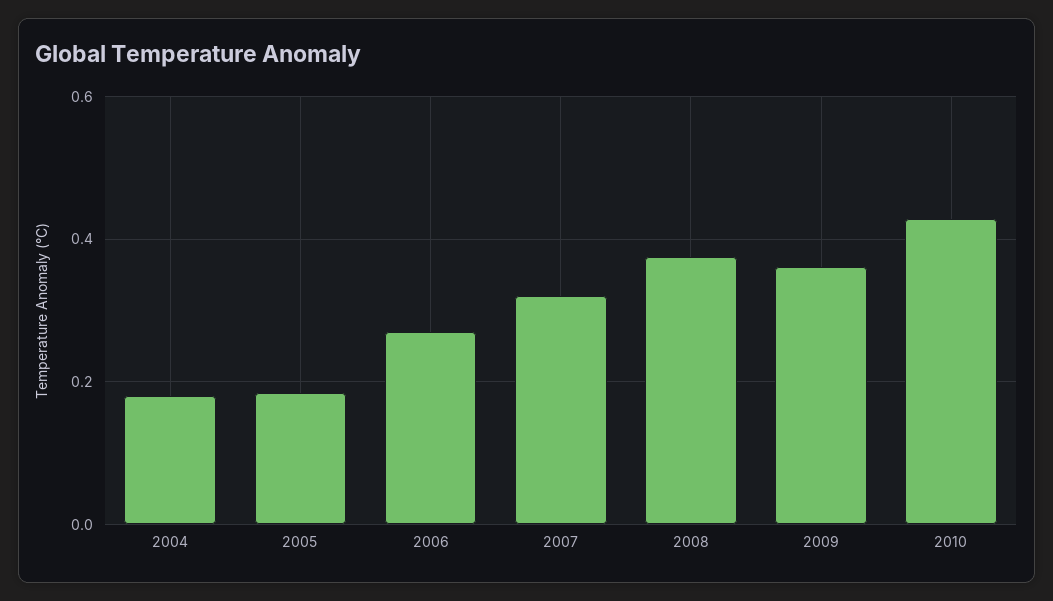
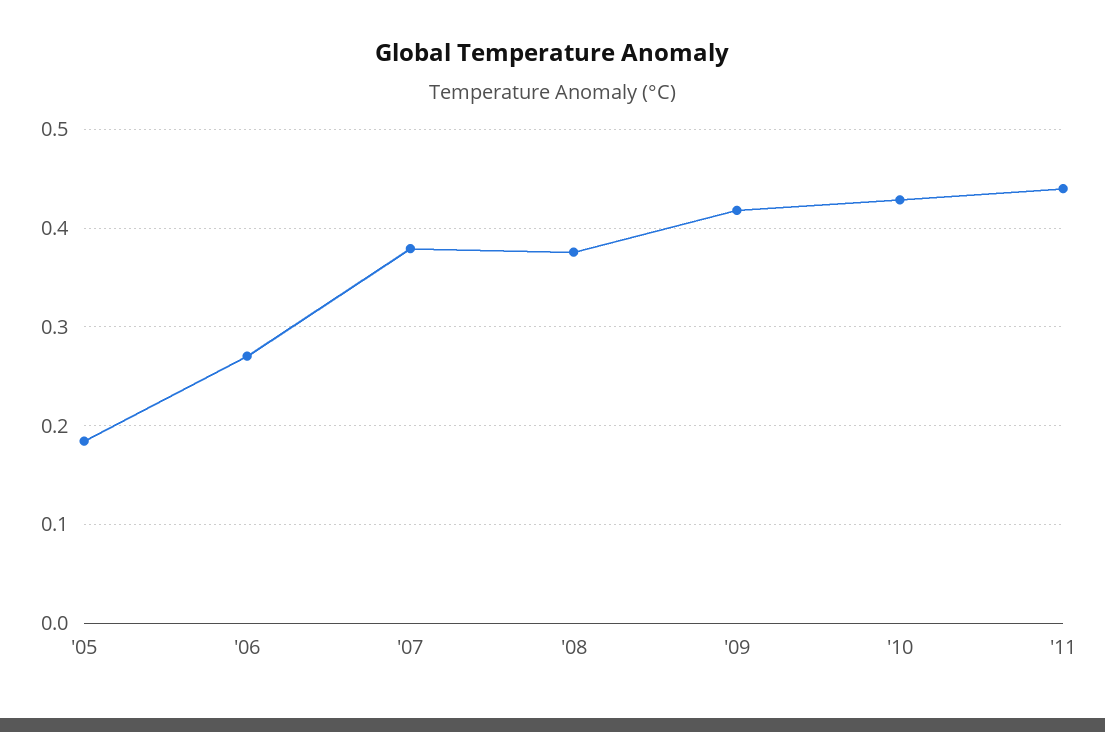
2004: 0.18 -> none
2007: 0.32 -> 0.38
2009: 0.36 -> 0.42
'11: none -> 0.44

